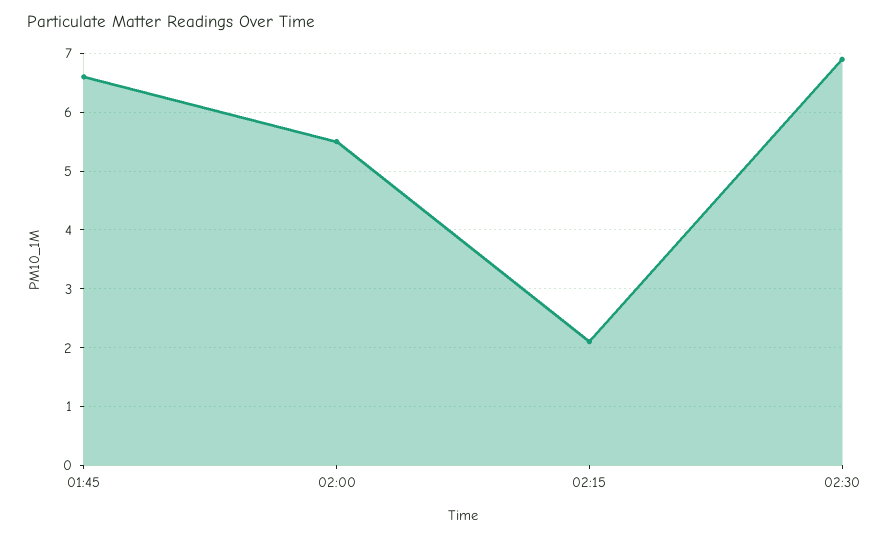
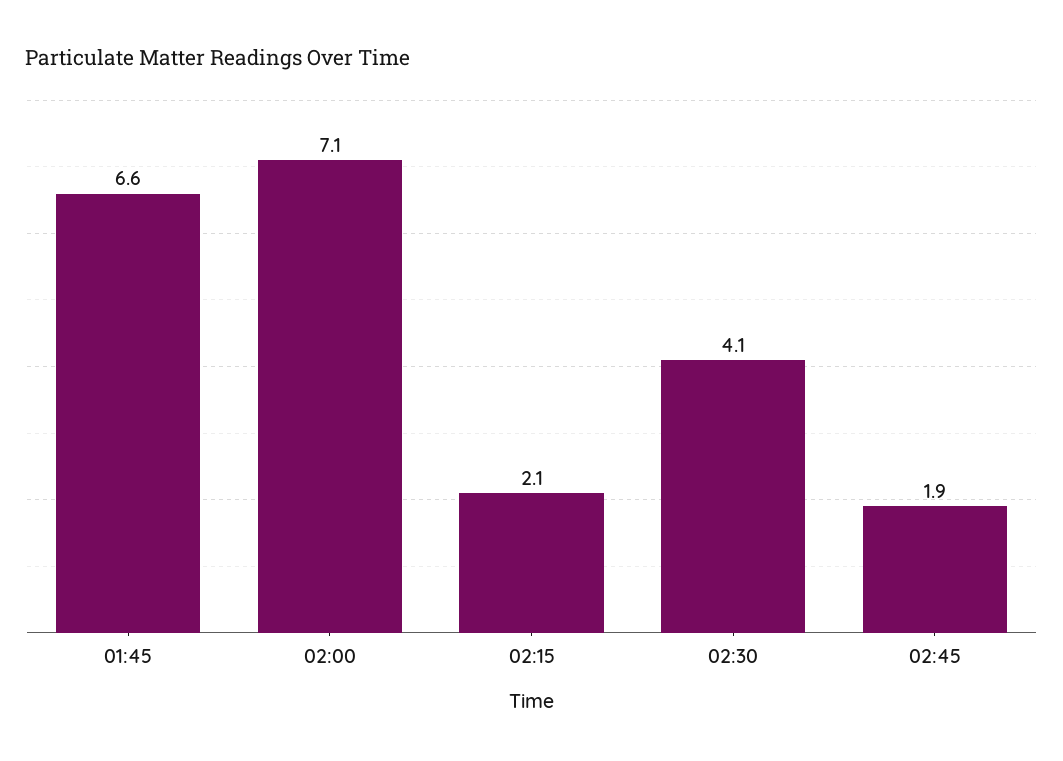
02:00: 5.5 -> 7.1
02:30: 7 -> 4.1
02:45: none -> 1.9

